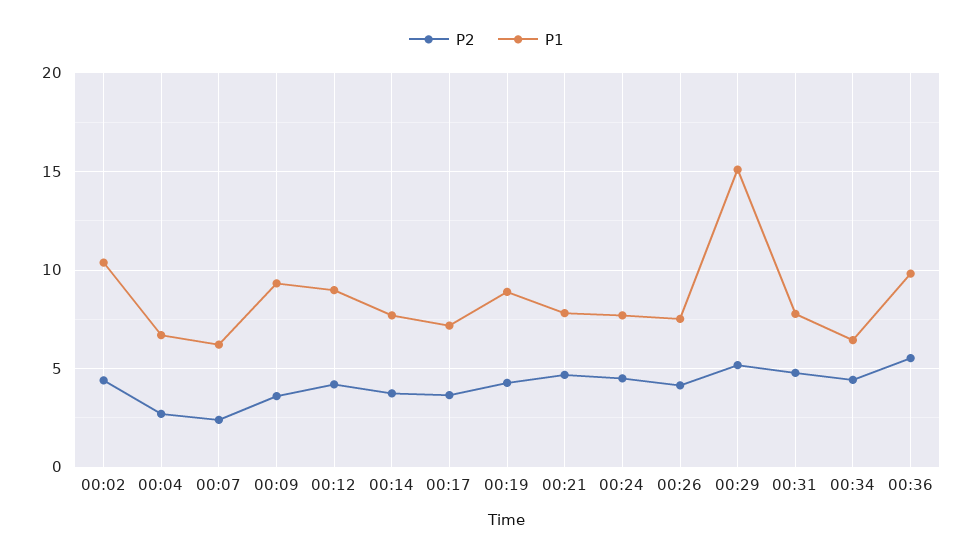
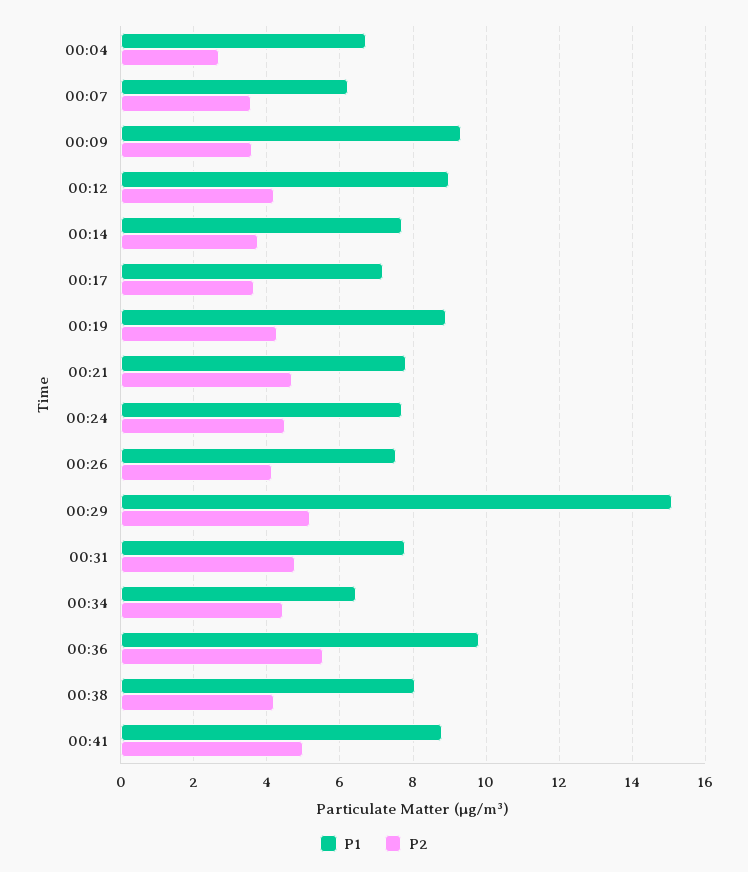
P2, 00:02: 4.5 -> none
P1, 00:02: 10.5 -> none
P2, 00:07: 2.5 -> 3.6
P1, 00:38: none -> 8
P2, 00:38: none -> 4.2
P1, 00:41: none -> 8.8
P2, 00:41: none -> 5

